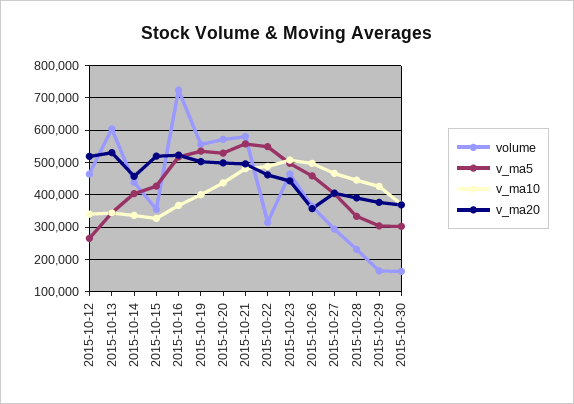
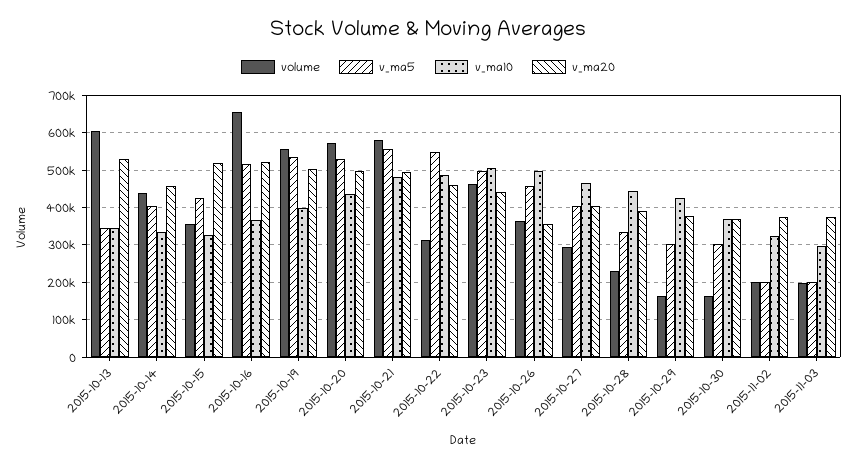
volume, 2015-10-12: 460000 -> none
v_ma5, 2015-10-12: 260000 -> none
v_ma10, 2015-10-12: 340000 -> none
v_ma20, 2015-10-12: 520000 -> none
volume, 2015-10-16: 720000 -> 660000
volume, 2015-11-02: none -> 200000
v_ma5, 2015-11-02: none -> 200000
v_ma10, 2015-11-02: none -> 320000
v_ma20, 2015-11-02: none -> 380000
volume, 2015-11-03: none -> 200000
v_ma5, 2015-11-03: none -> 200000
v_ma10, 2015-11-03: none -> 300000
v_ma20, 2015-11-03: none -> 380000

